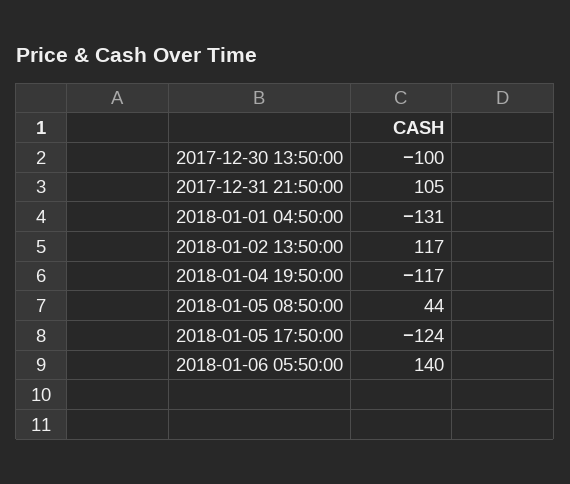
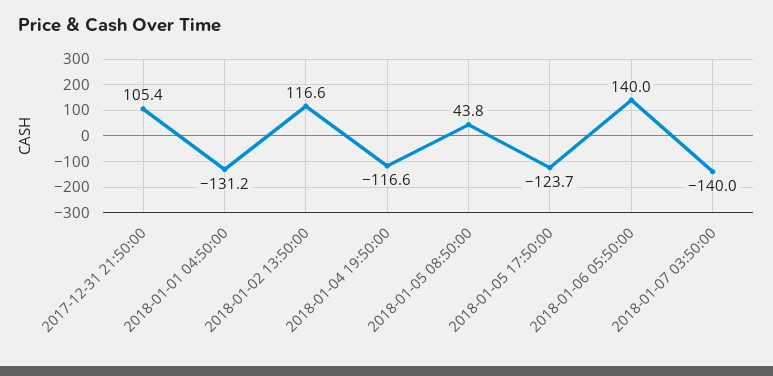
2017-12-30 13:50:00: -100 -> none
2018-01-07 03:50:00: none -> -140

